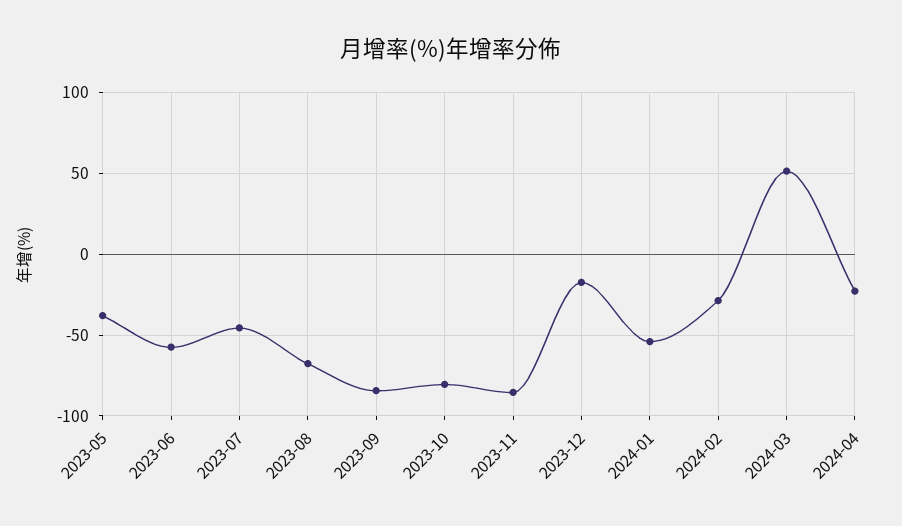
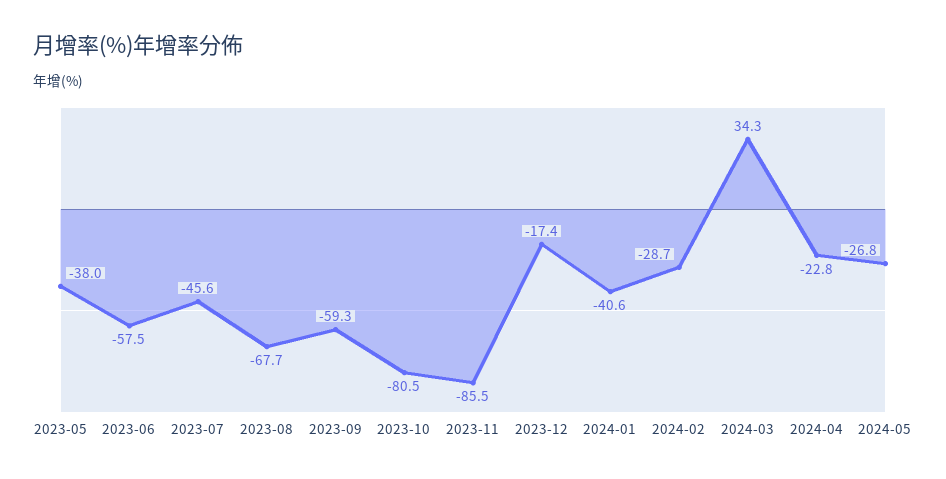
2023-09: -85 -> -59.3
2024-01: -55 -> -40.6
2024-03: 50 -> 34.3
2024-05: none -> -26.8

